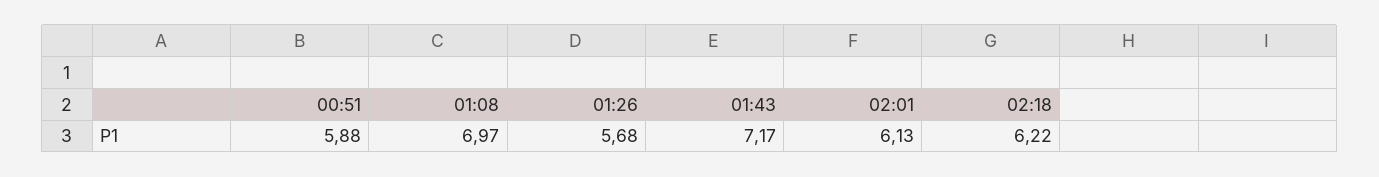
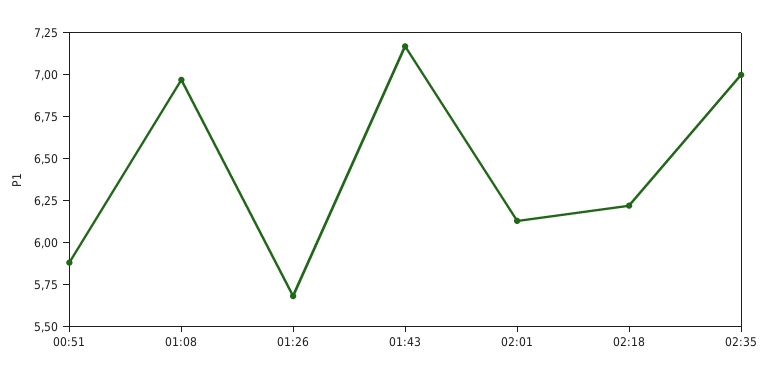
02:35: none -> 7

